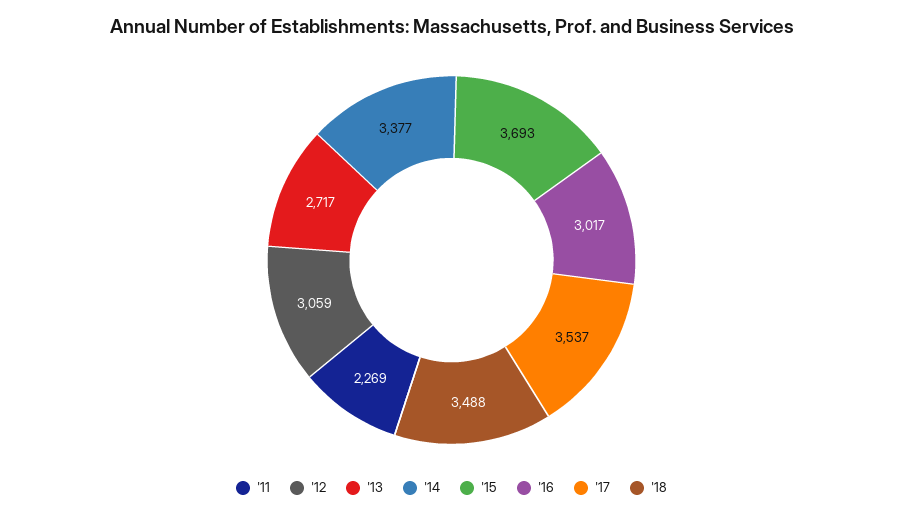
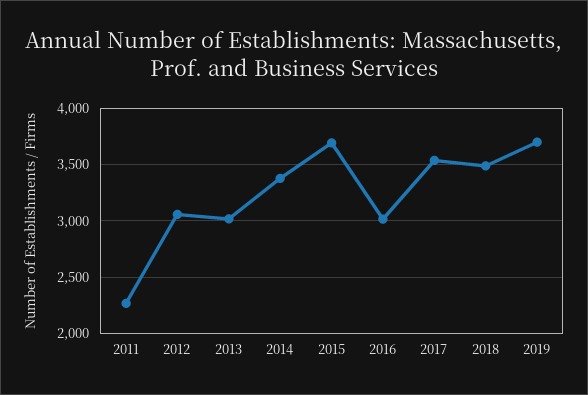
'13: 2717 -> 3000
2019: none -> 3700

